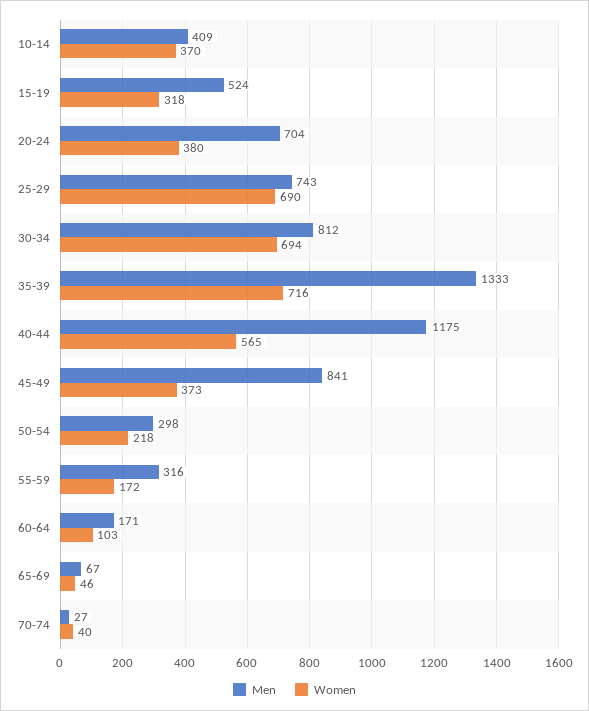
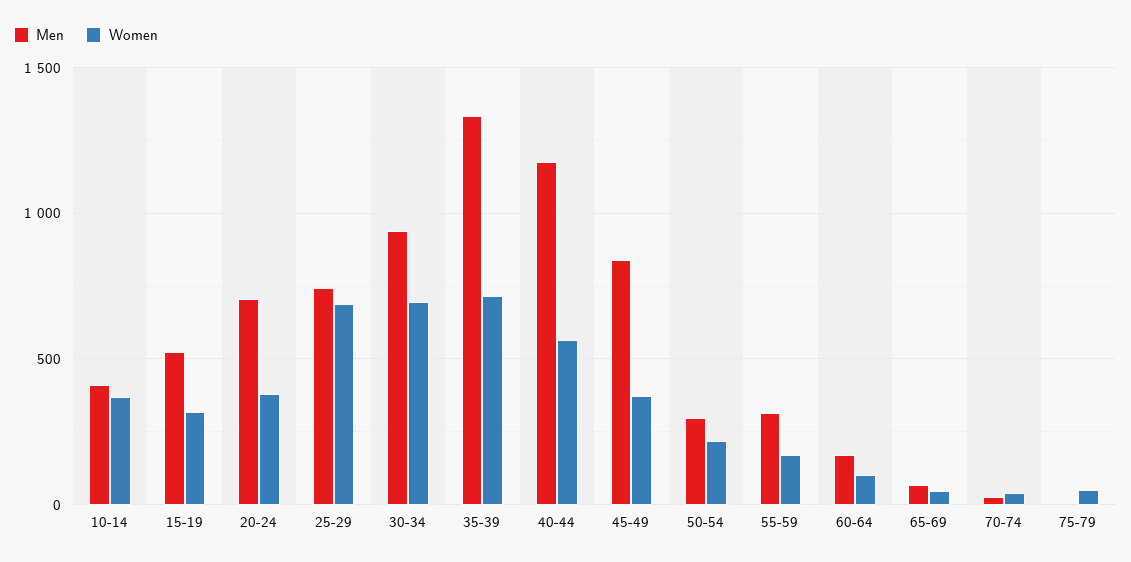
Men, 30-34: 812 -> 950
Men, 75-79: none -> 0
Women, 75-79: none -> 50

